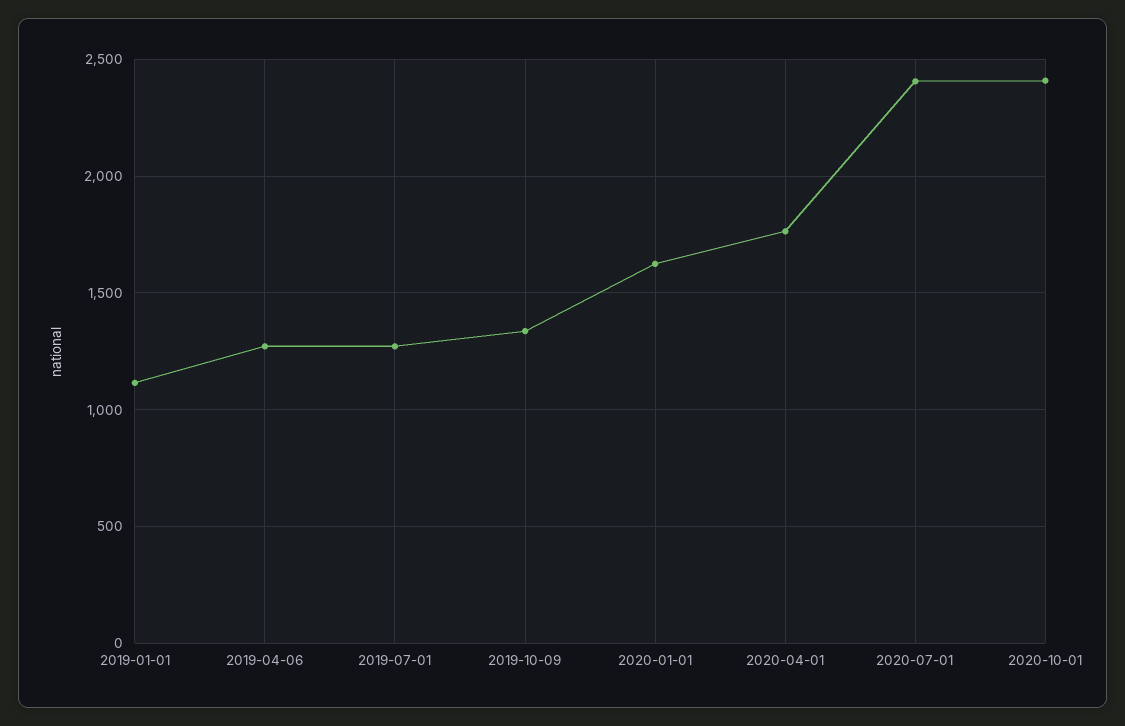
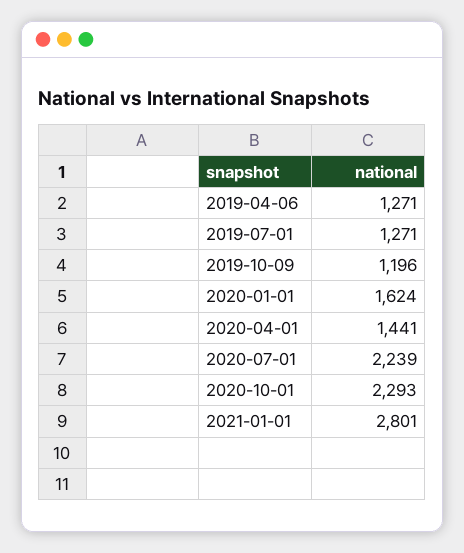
2019-01-01: 1100 -> none
2019-10-09: 1350 -> 1196
2020-04-01: 1750 -> 1441
2020-07-01: 2400 -> 2239
2020-10-01: 2400 -> 2293
2021-01-01: none -> 2801

